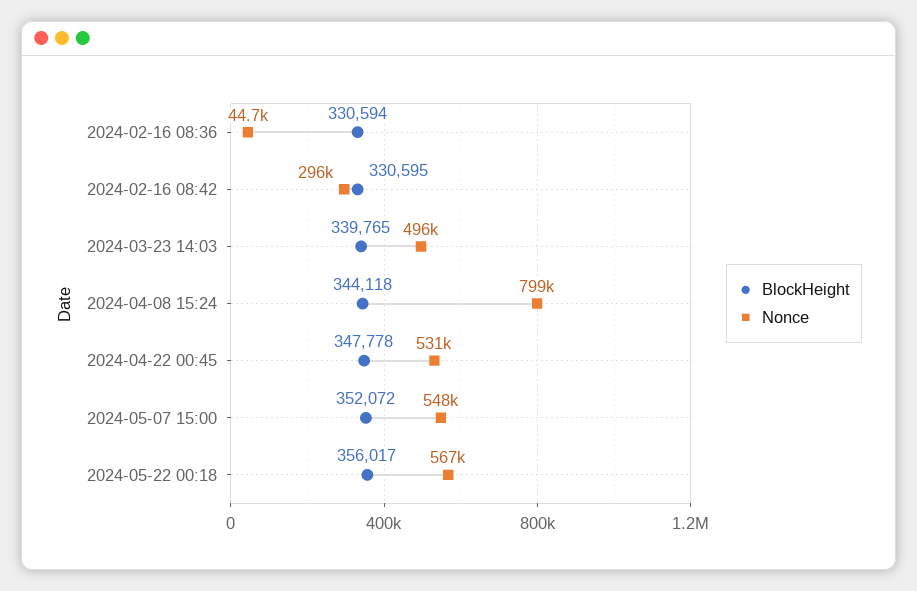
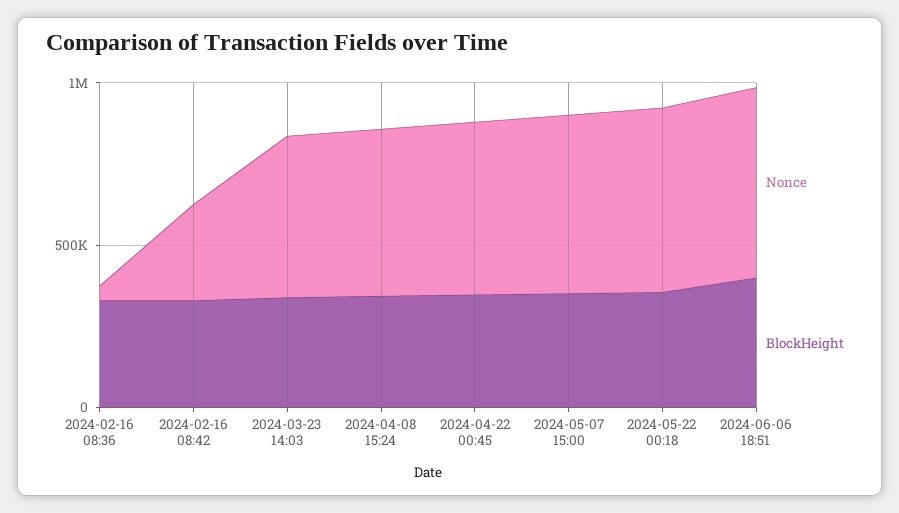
Nonce, 2024-04-08 15:24: 799000 -> 500000
Nonce, 2024-06-06 18:51: none -> 600000
BlockHeight, 2024-06-06 18:51: none -> 400000

